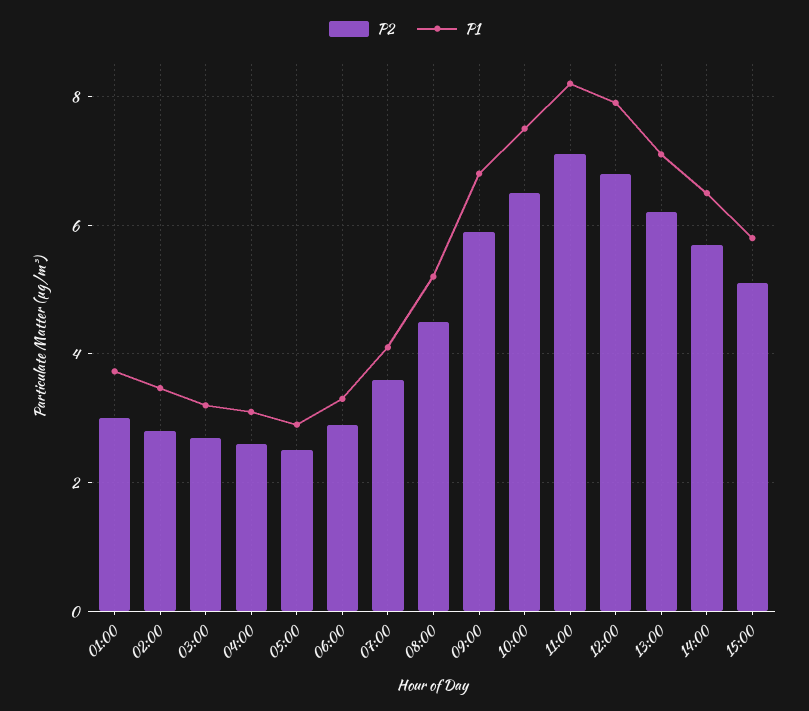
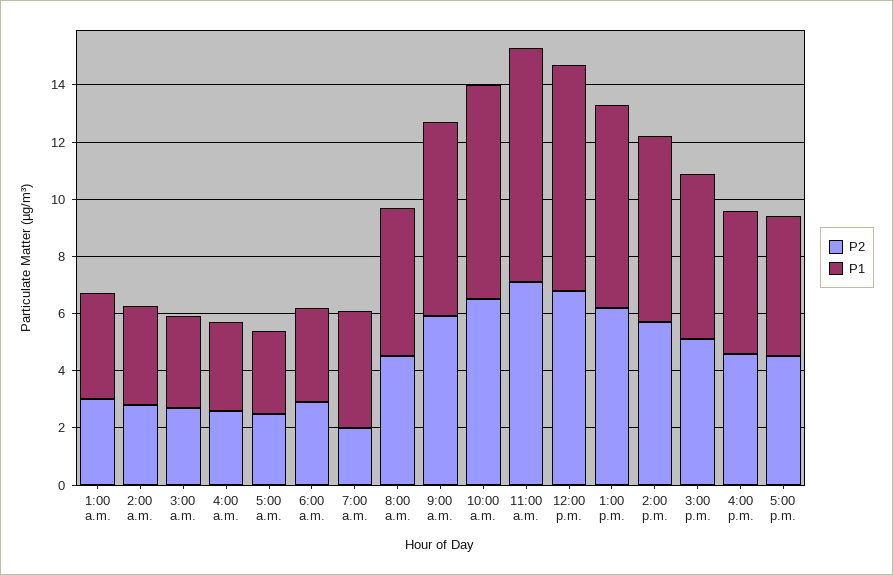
P2, 07:00: 3.6 -> 2
P2, 4:00 p.m.: none -> 4.5
P1, 4:00 p.m.: none -> 5
P2, 5:00 p.m.: none -> 4.5
P1, 5:00 p.m.: none -> 5

